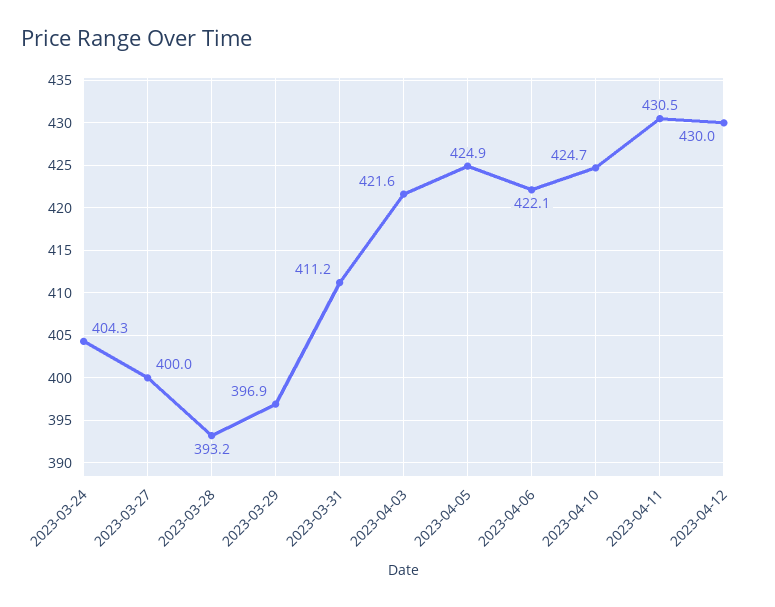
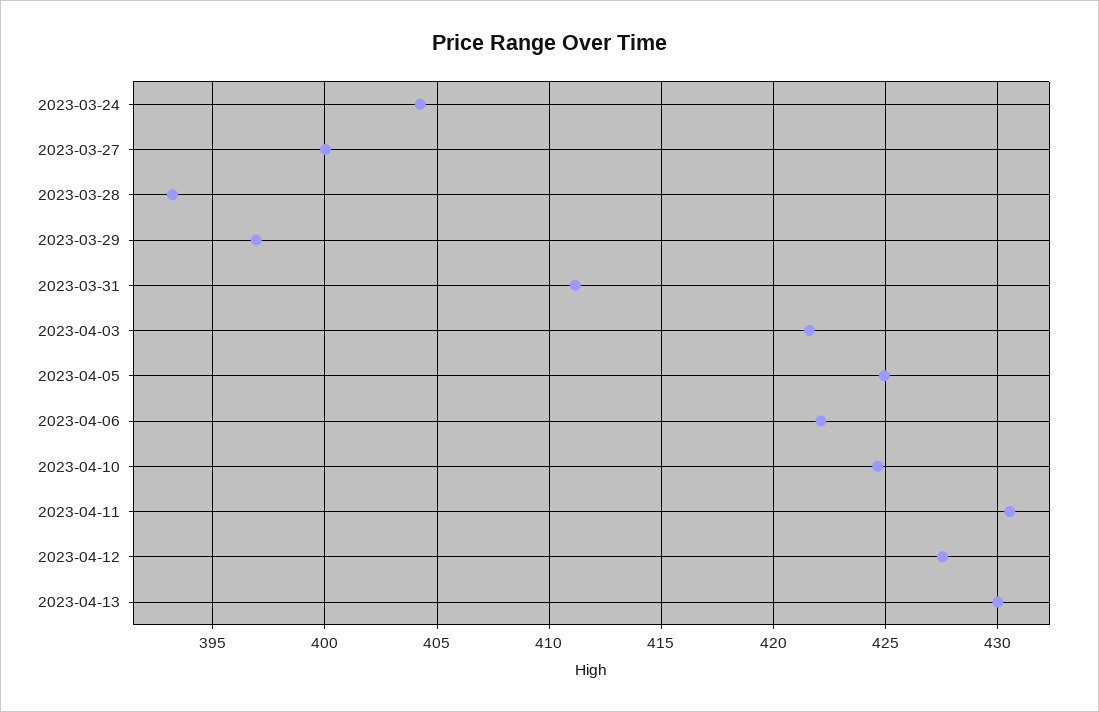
2023-04-12: 430 -> 427.5
2023-04-13: none -> 430

